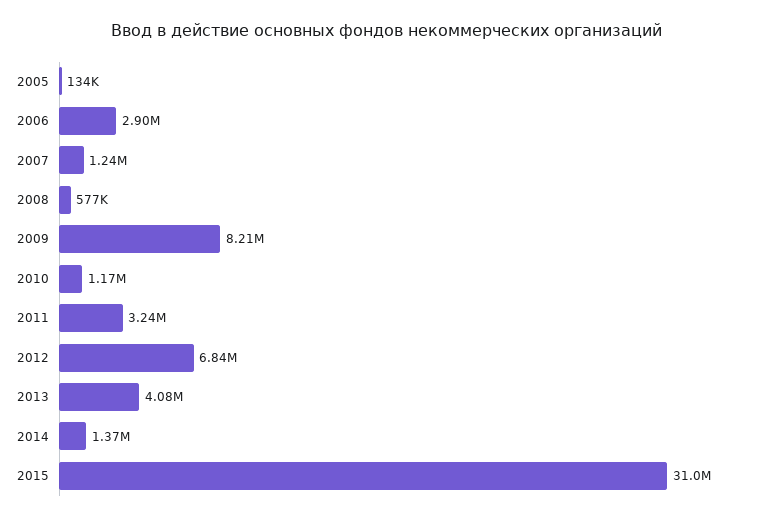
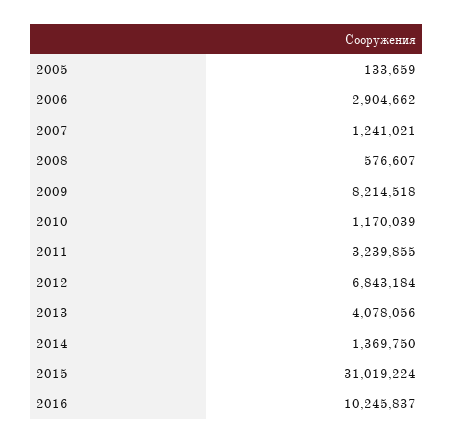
2016: none -> 10245837

